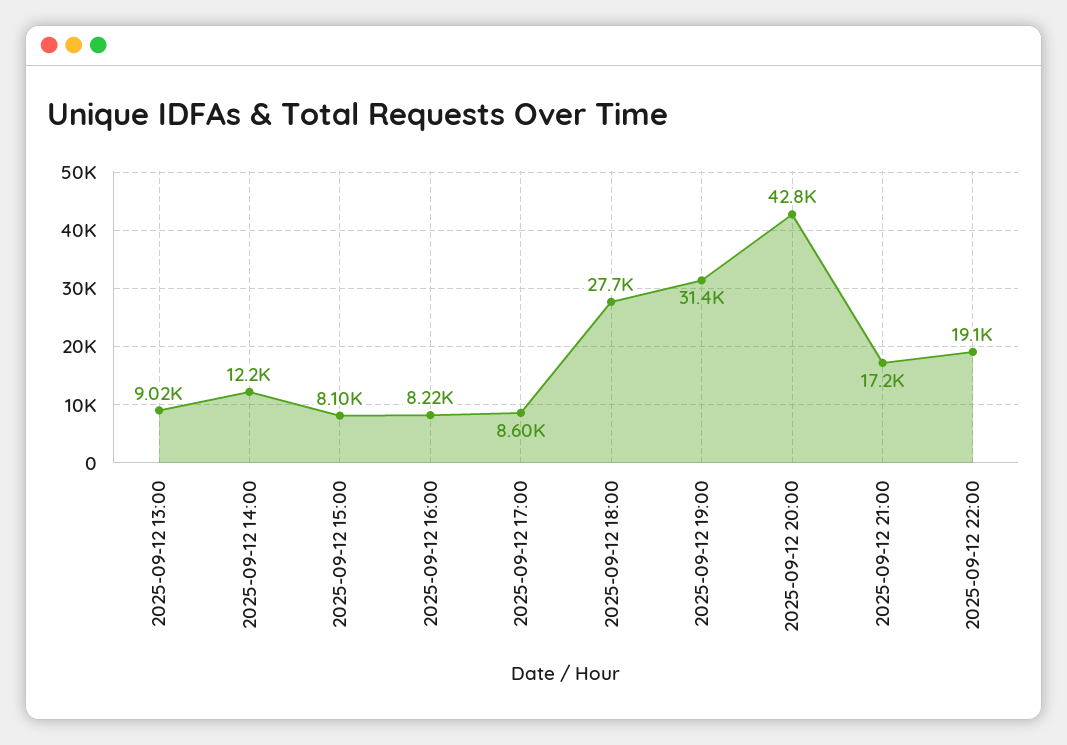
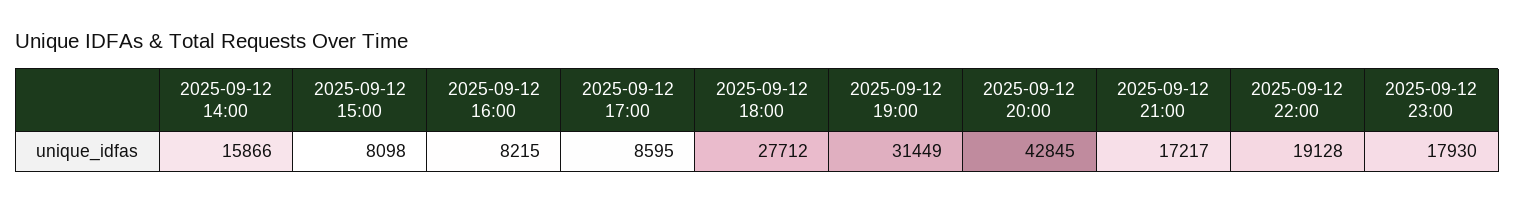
2025-09-12 13:00: 9020 -> none
2025-09-12 14:00: 12200 -> 15866
2025-09-12 23:00: none -> 17930

